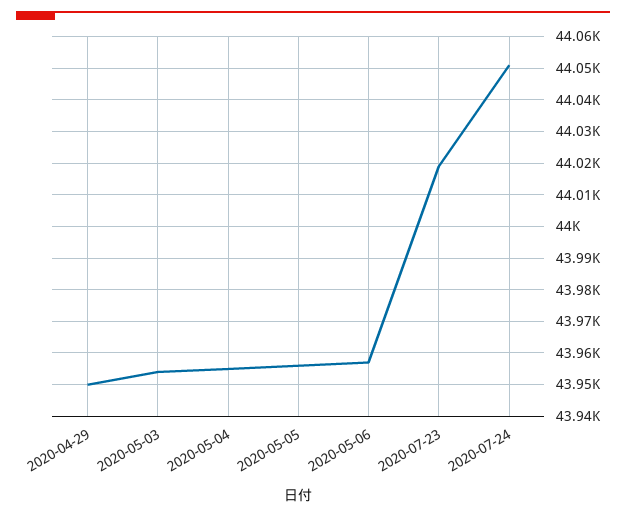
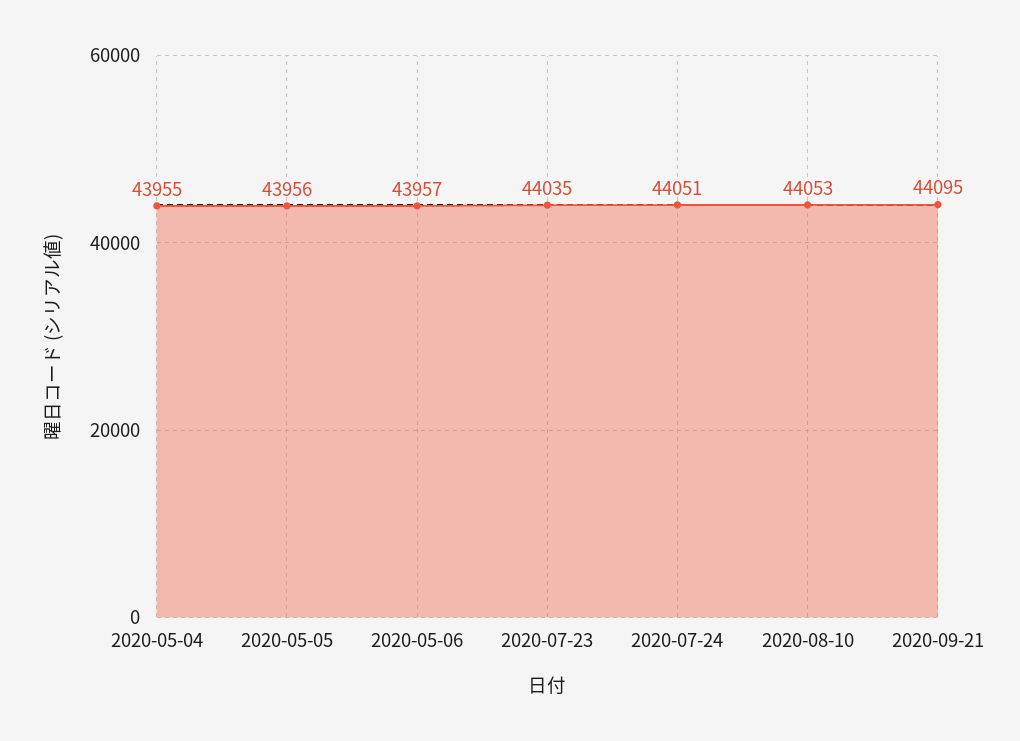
2020-04-29: 43950 -> none
2020-05-03: 43955 -> none
2020-07-23: 44020 -> 44035
2020-08-10: none -> 44053
2020-09-21: none -> 44095

